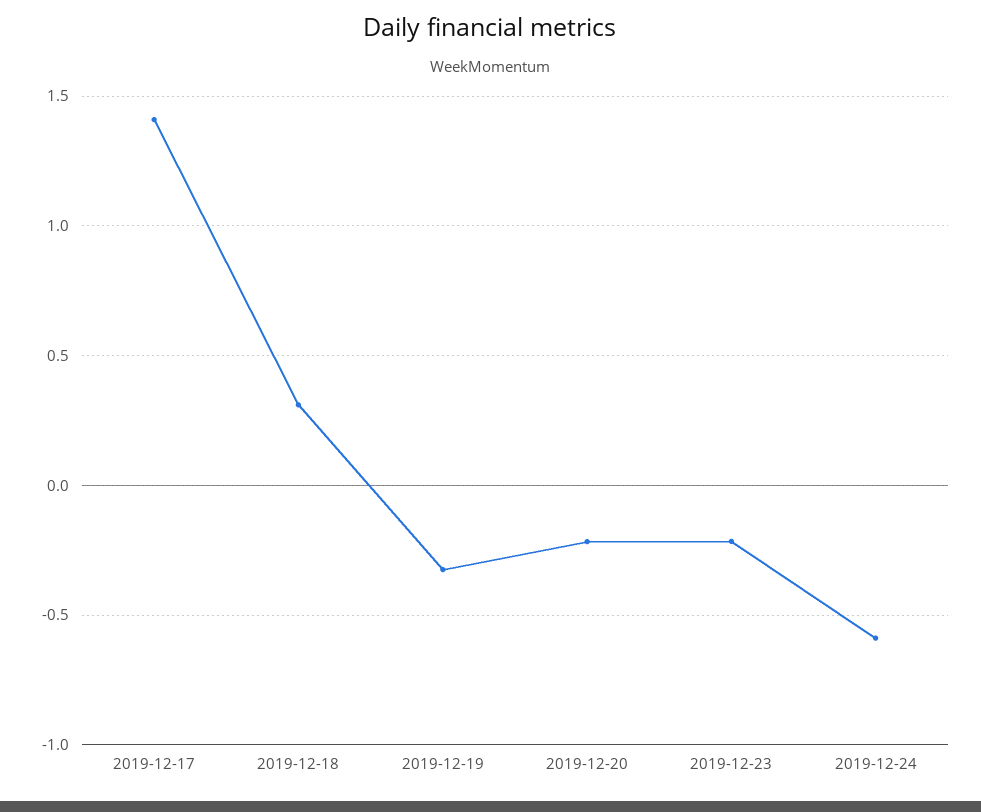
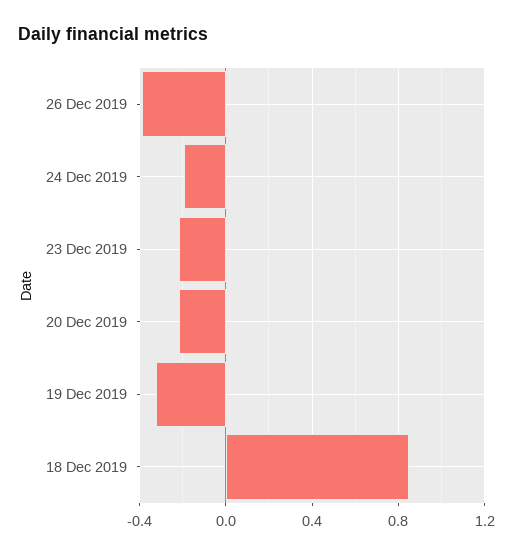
2019-12-17: 1.4 -> none
2019-12-18: 0.3 -> 0.85
2019-12-24: -0.6 -> -0.2
26 Dec 2019: none -> -0.4

